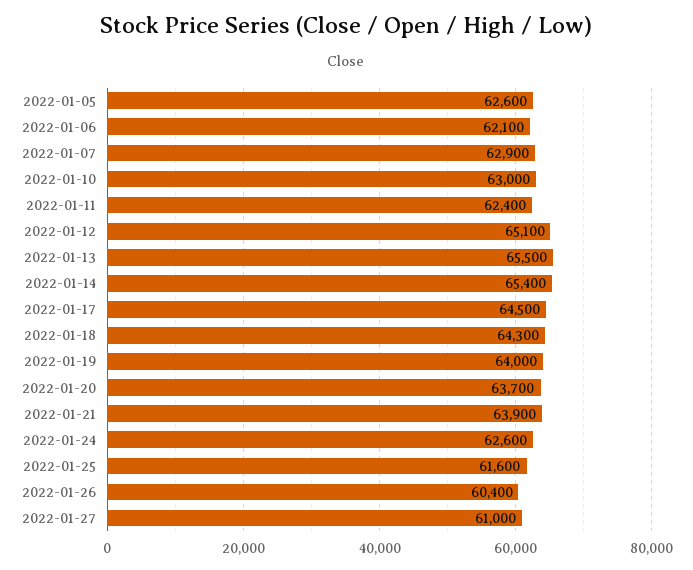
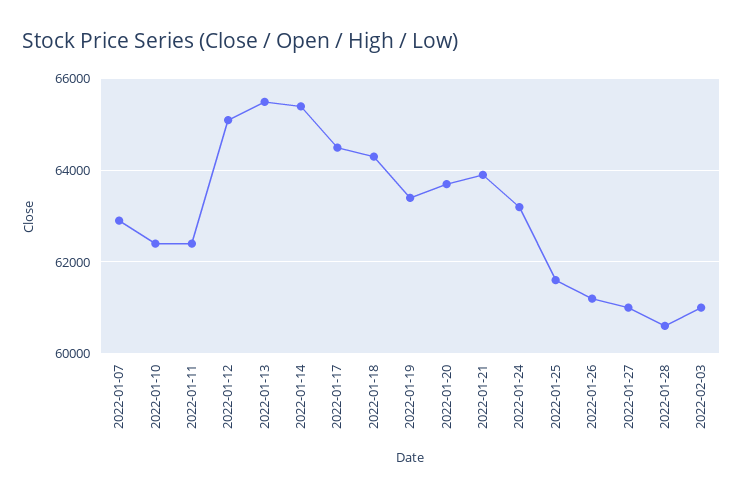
2022-01-05: 62600 -> none
2022-01-06: 62100 -> none
2022-01-10: 63000 -> 62400
2022-01-19: 64000 -> 63400
2022-01-24: 62600 -> 63200
2022-01-26: 60400 -> 61200
2022-01-28: none -> 60600
2022-02-03: none -> 61000

